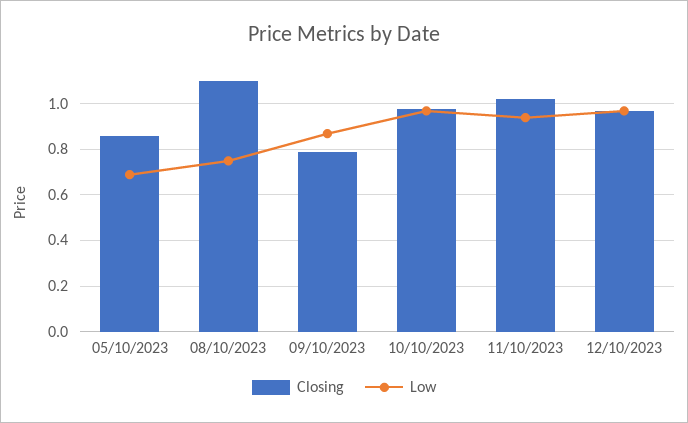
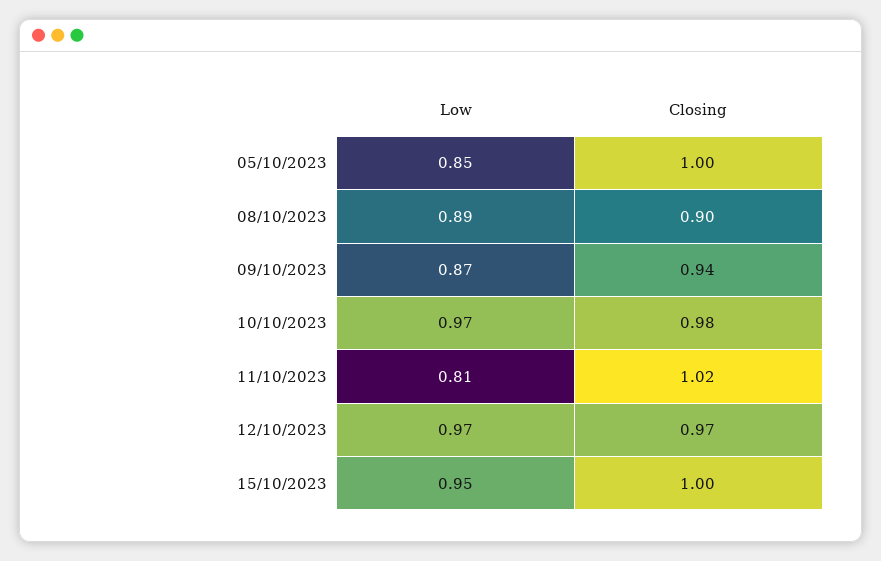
Closing, 05/10/2023: 0.85 -> 1
Low, 05/10/2023: 0.7 -> 0.85
Closing, 08/10/2023: 1.1 -> 0.9
Low, 08/10/2023: 0.75 -> 0.89
Closing, 09/10/2023: 0.8 -> 0.94
Low, 11/10/2023: 0.95 -> 0.81
Low, 15/10/2023: none -> 0.95
Closing, 15/10/2023: none -> 1

